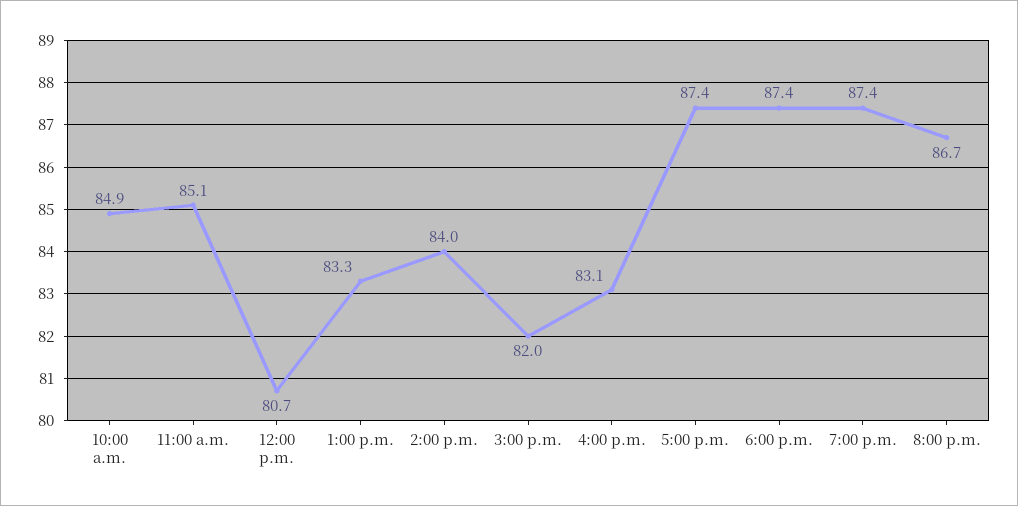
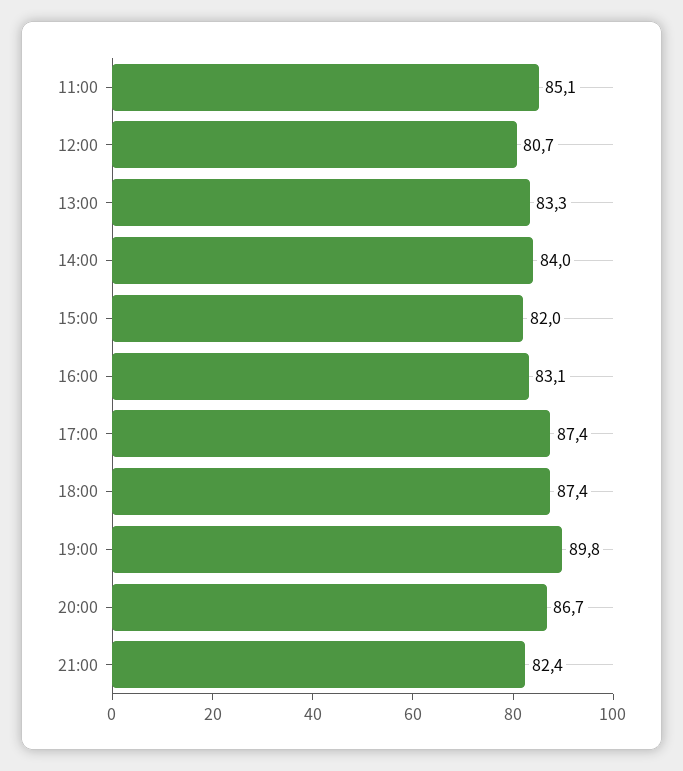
10:00 a.m.: 84.9 -> none
7:00 p.m.: 87.4 -> 89.8
21:00: none -> 82.4

